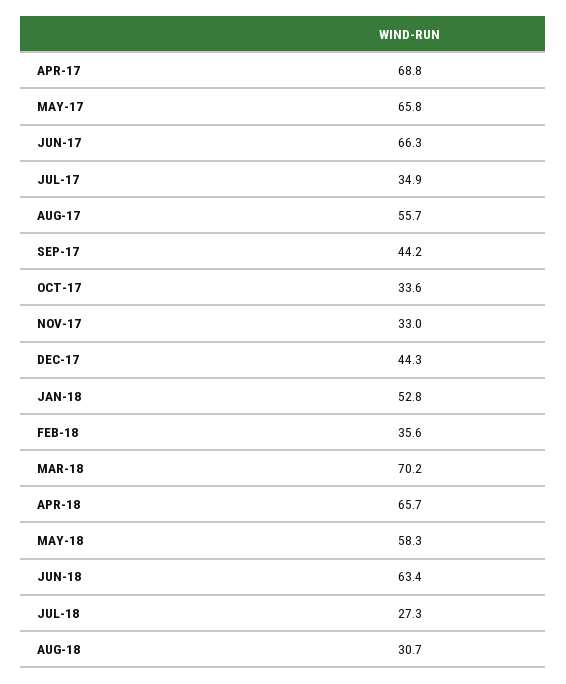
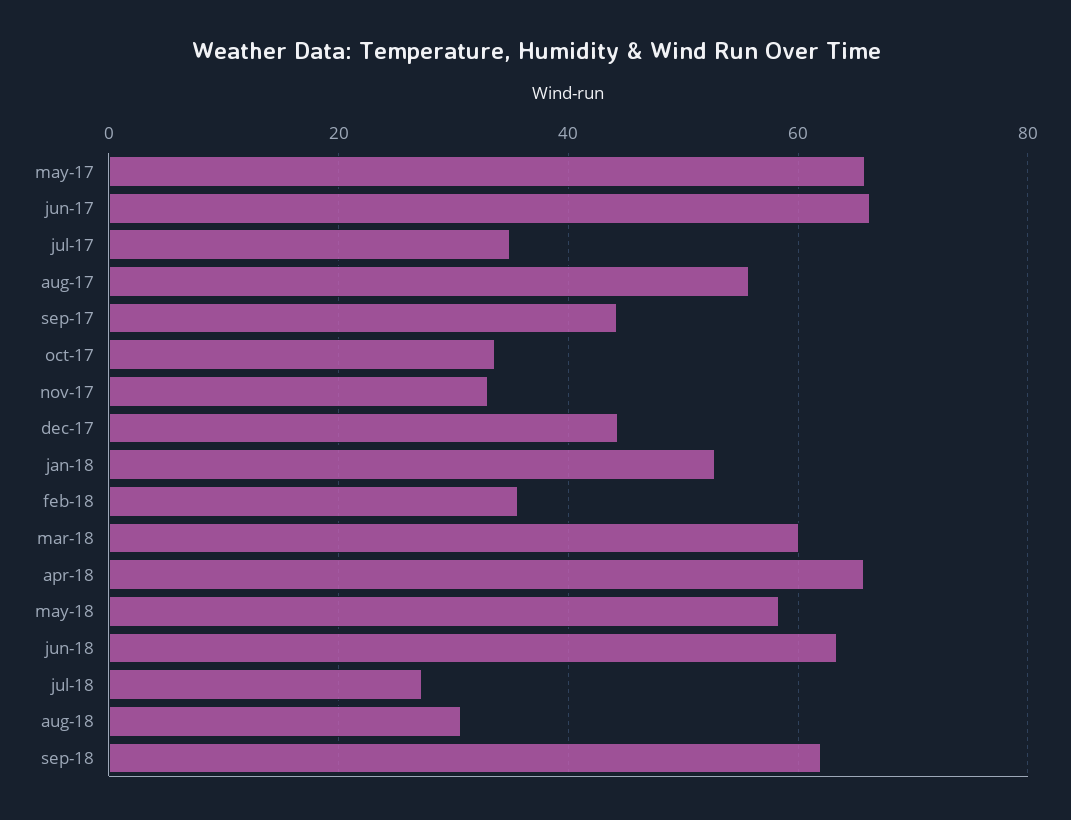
APR-17: 68.8 -> none
MAR-18: 70.2 -> 60
sep-18: none -> 62

